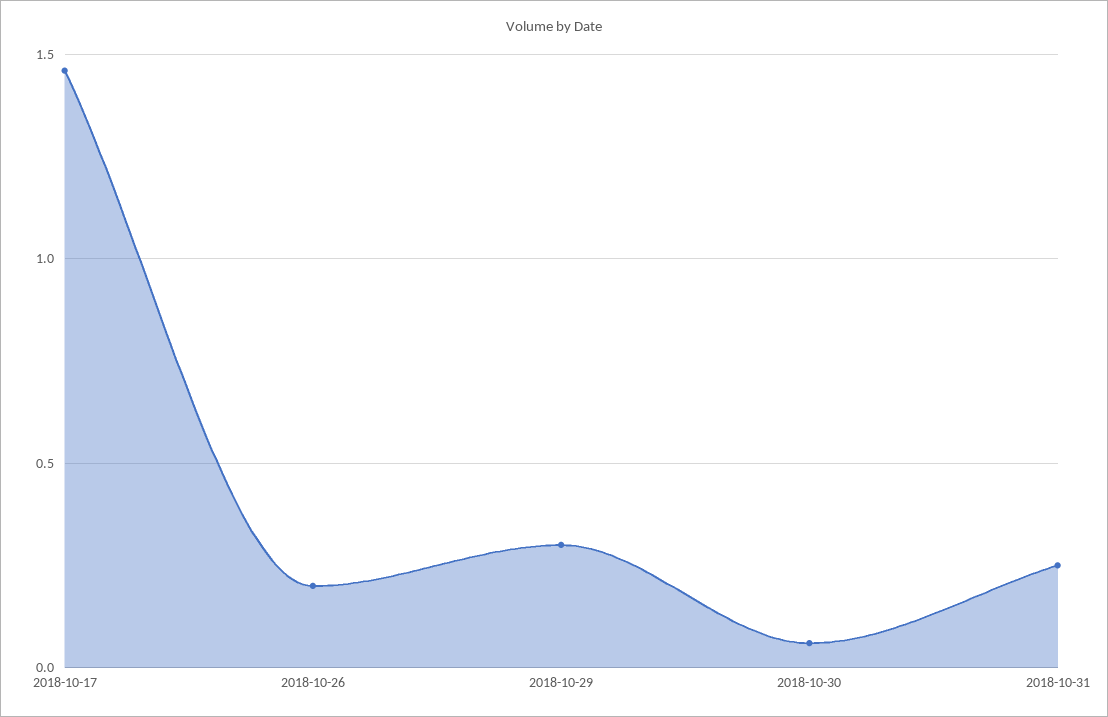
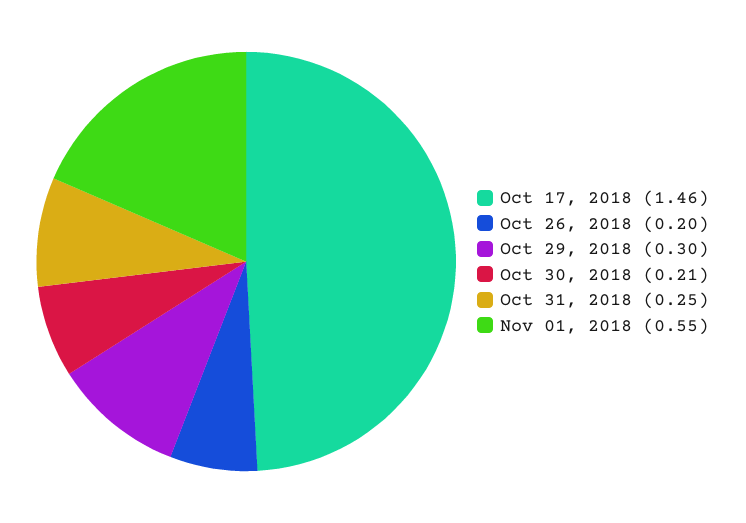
2018-10-30: 0.05 -> 0.21
Nov 01, 2018: none -> 0.55

